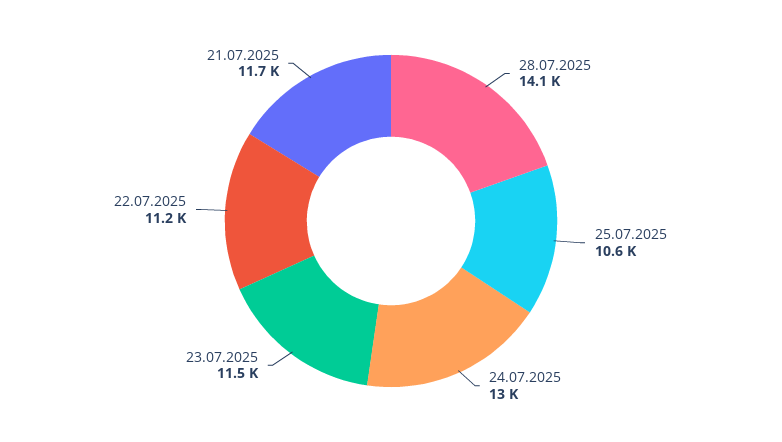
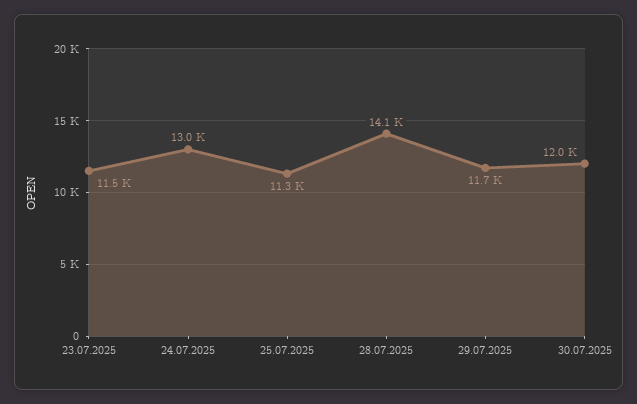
25.07.2025: 10600 -> 11300
22.07.2025: 11200 -> none
21.07.2025: 11700 -> none
29.07.2025: none -> 11700
30.07.2025: none -> 12000

